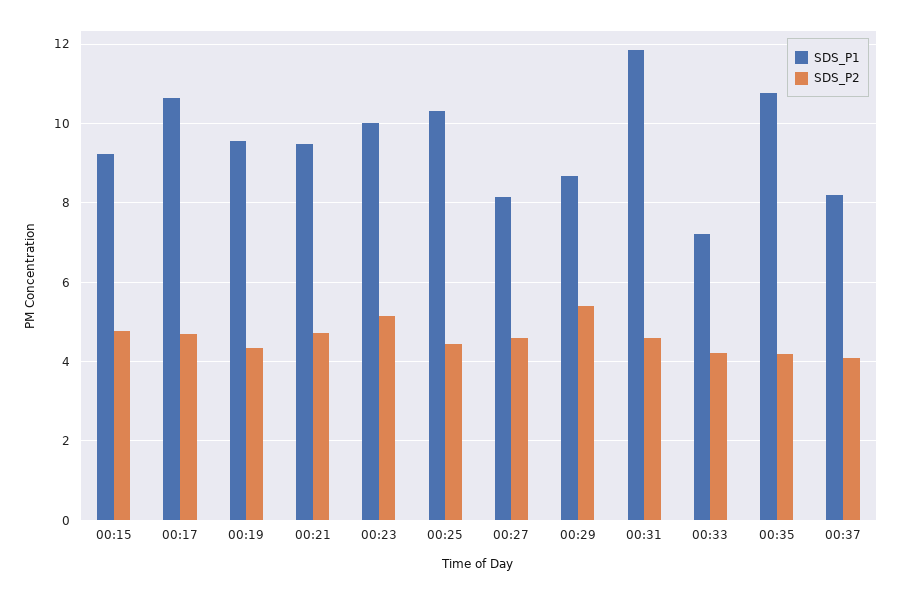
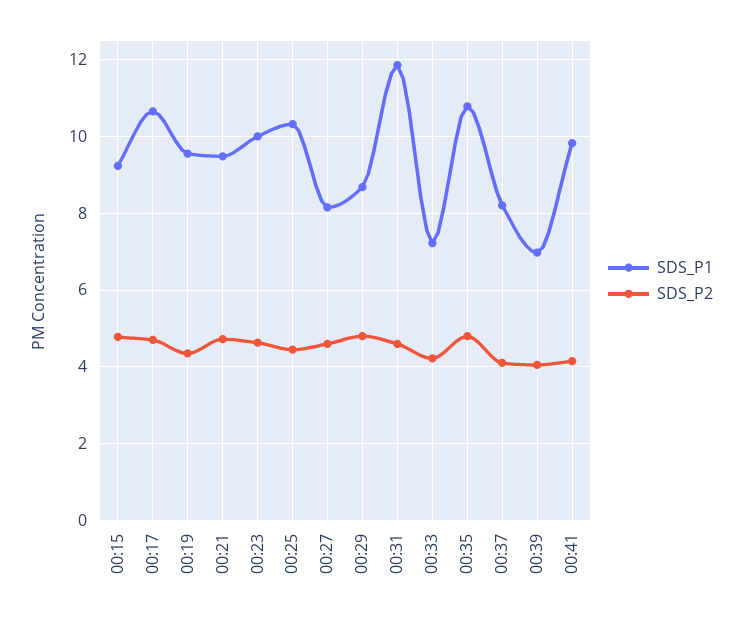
SDS_P2, 00:23: 5.2 -> 4.6
SDS_P2, 00:29: 5.4 -> 4.8
SDS_P2, 00:35: 4.2 -> 4.8
SDS_P1, 00:39: none -> 7
SDS_P2, 00:39: none -> 4
SDS_P1, 00:41: none -> 9.8
SDS_P2, 00:41: none -> 4.2

